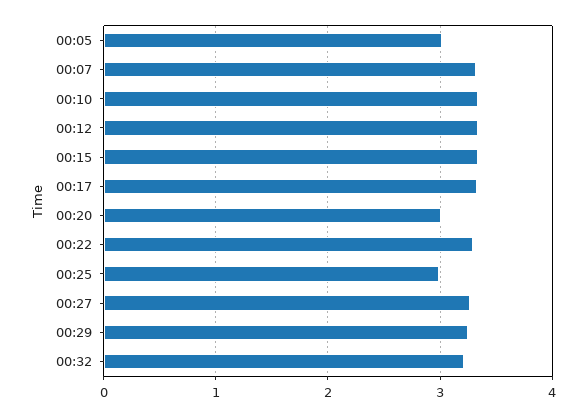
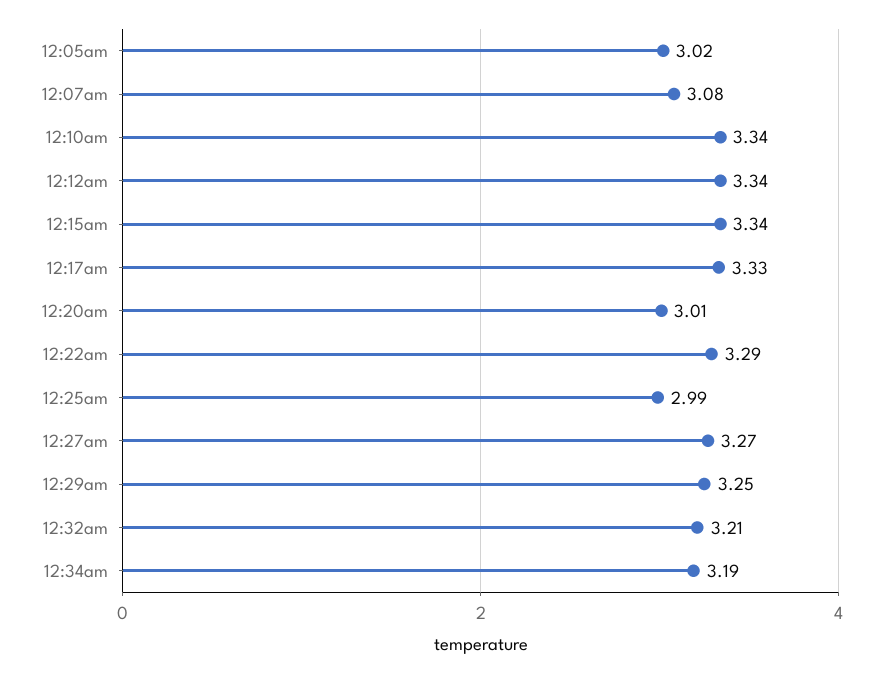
00:07: 3.3 -> 3.08
12:34am: none -> 3.19

